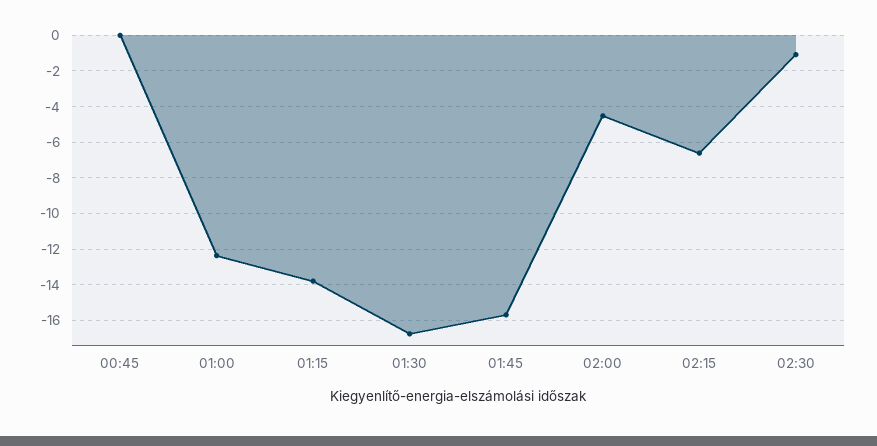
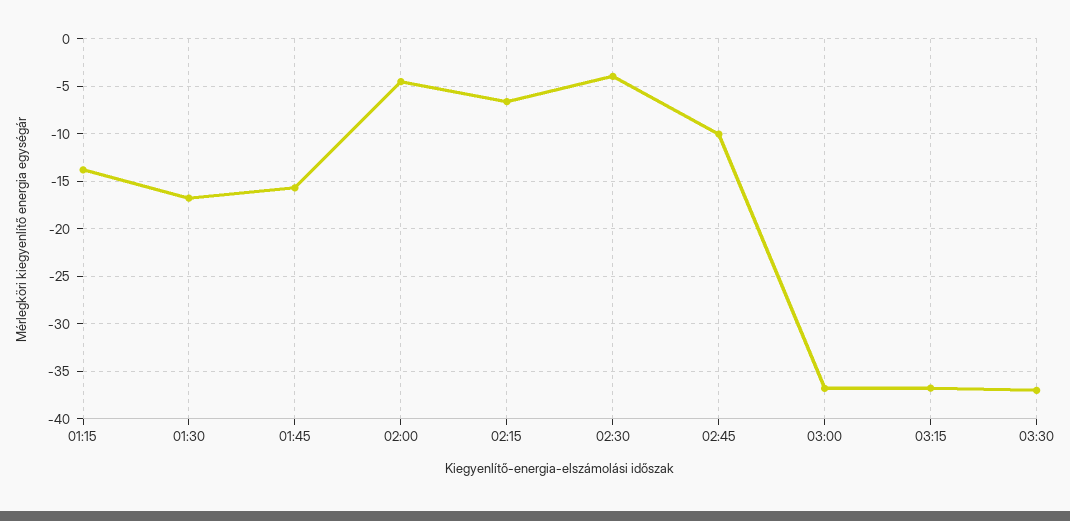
00:45: 0 -> none
01:00: -12.5 -> none
02:30: -1 -> -4
02:45: none -> -10
03:00: none -> -37
03:15: none -> -37
03:30: none -> -37

